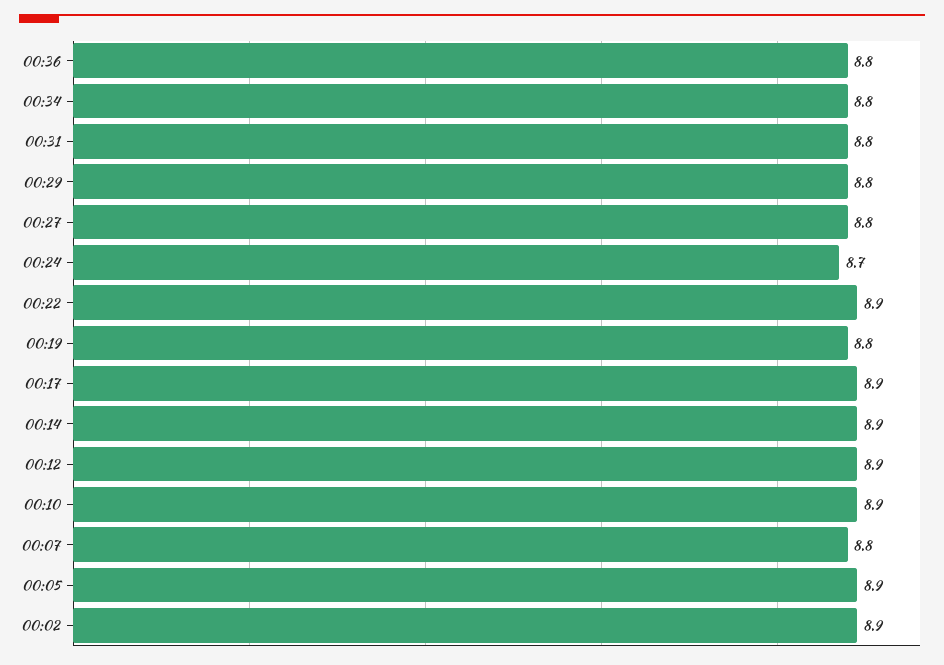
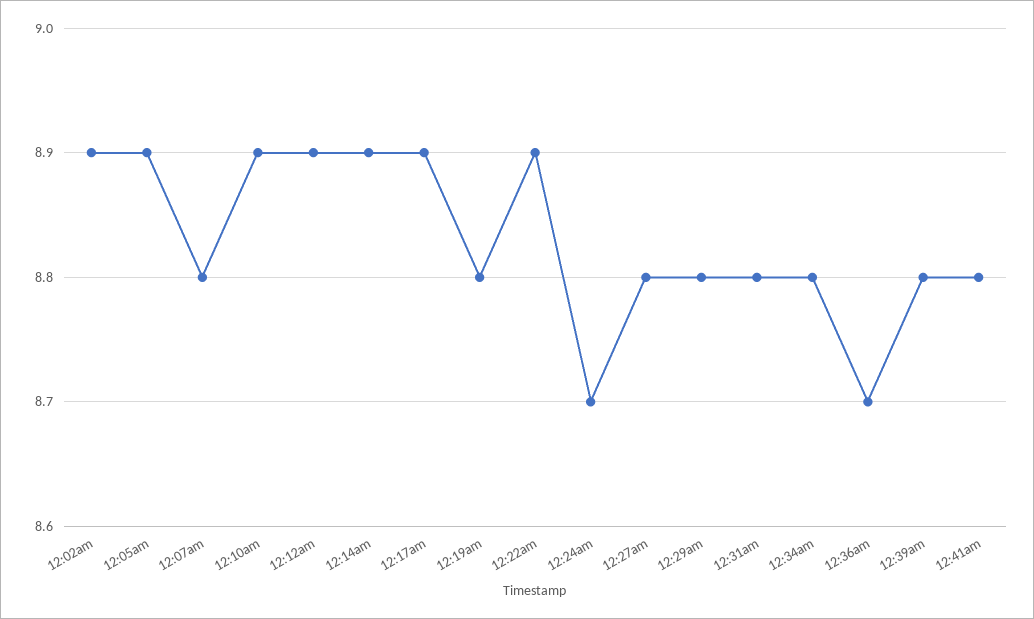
00:36: 8.8 -> 8.7
12:39am: none -> 8.8
12:41am: none -> 8.8

